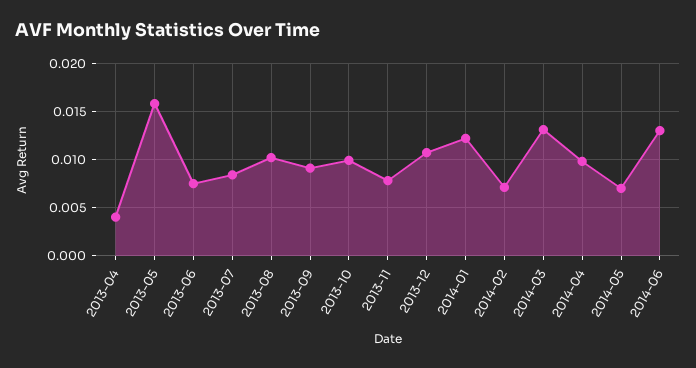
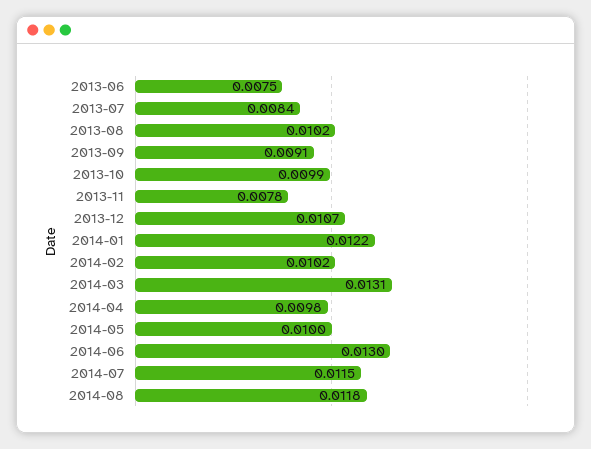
2013-04: 0.004 -> none
2013-05: 0.016 -> none
2014-02: 0.007 -> 0.0102
2014-05: 0.007 -> 0.01
2014-07: none -> 0.0115
2014-08: none -> 0.0118

